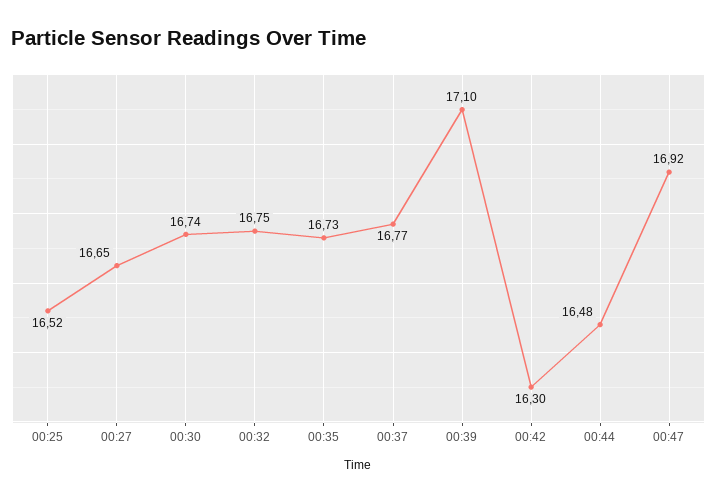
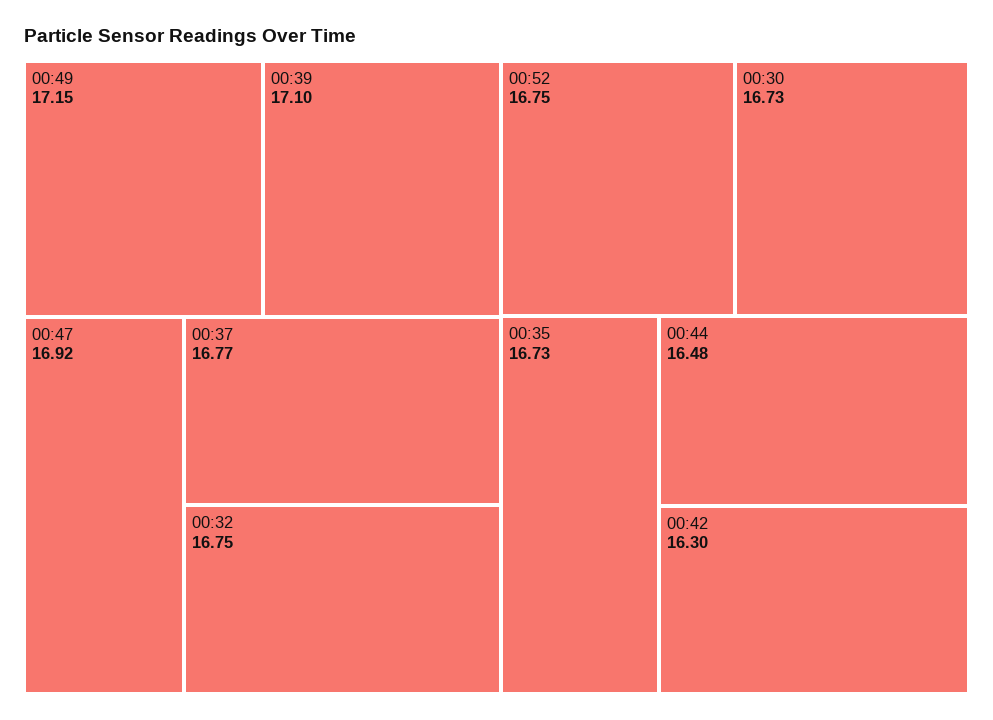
00:25: 16.52 -> none
00:27: 16.65 -> none
00:30: 16.74 -> 16.73
00:49: none -> 17.15
00:52: none -> 16.75

